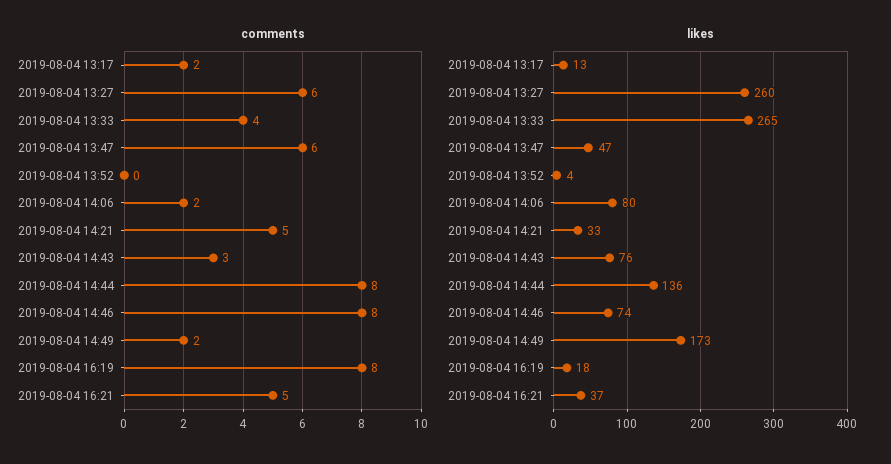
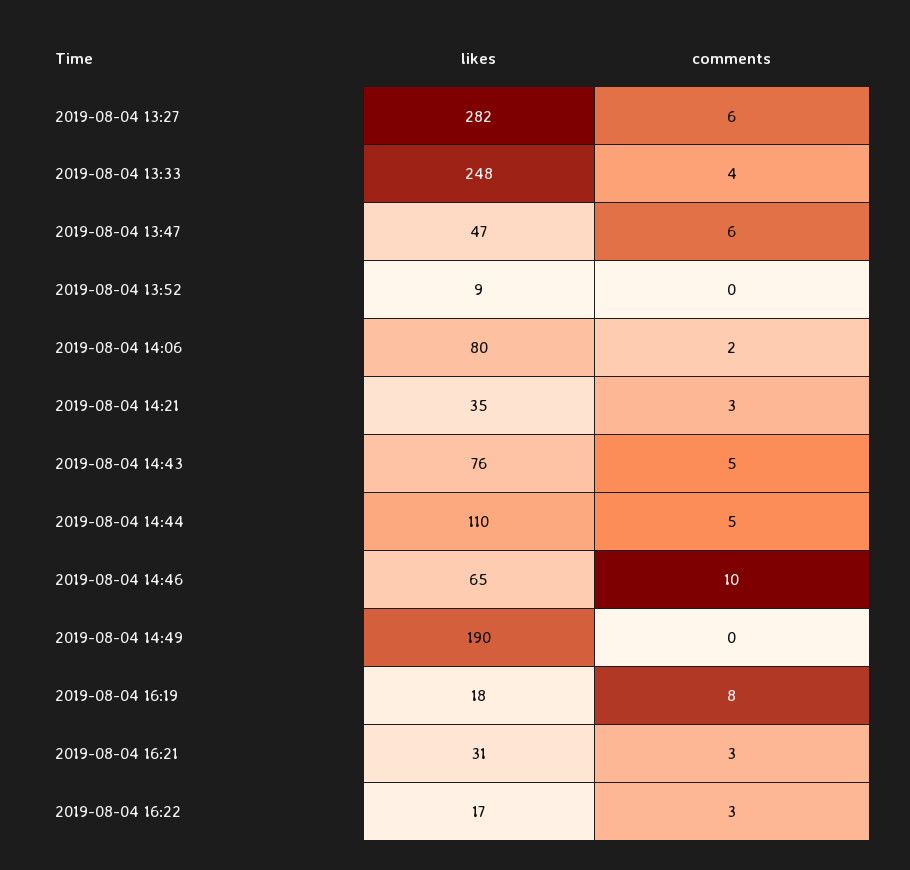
comments, 2019-08-04 13:17: 2 -> none
comments, 2019-08-04 14:21: 5 -> 3
comments, 2019-08-04 14:43: 3 -> 5
comments, 2019-08-04 14:44: 8 -> 5
comments, 2019-08-04 14:46: 8 -> 10
comments, 2019-08-04 14:49: 2 -> 0
comments, 2019-08-04 16:21: 5 -> 3
likes, 2019-08-04 13:17: 13 -> none
likes, 2019-08-04 13:27: 260 -> 282
likes, 2019-08-04 13:33: 265 -> 248
likes, 2019-08-04 13:52: 4 -> 9
likes, 2019-08-04 14:21: 33 -> 35
likes, 2019-08-04 14:44: 136 -> 110
likes, 2019-08-04 14:46: 74 -> 65
likes, 2019-08-04 14:49: 173 -> 190
likes, 2019-08-04 16:21: 37 -> 31
likes, 2019-08-04 16:22: none -> 17
comments, 2019-08-04 16:22: none -> 3

